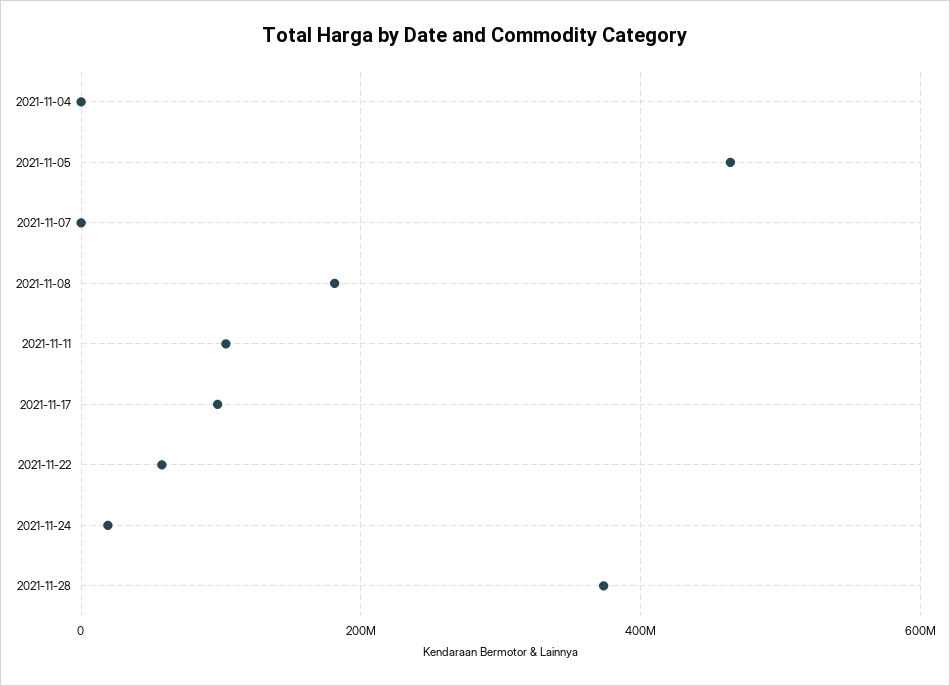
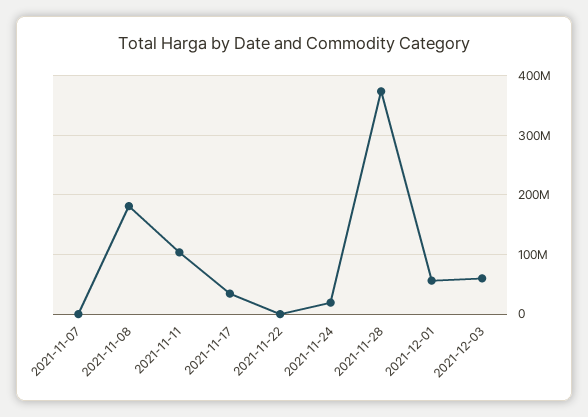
2021-11-04: 0 -> none
2021-11-05: 460000000 -> none
2021-11-17: 100000000 -> 40000000
2021-11-22: 60000000 -> 0
2021-12-01: none -> 60000000
2021-12-03: none -> 60000000

